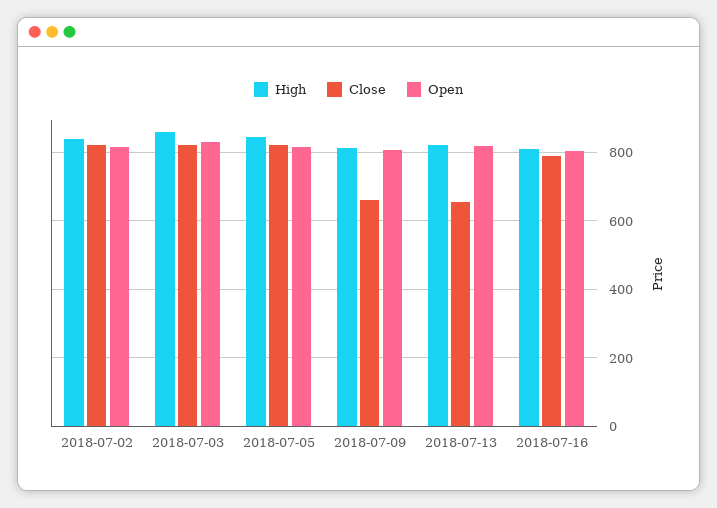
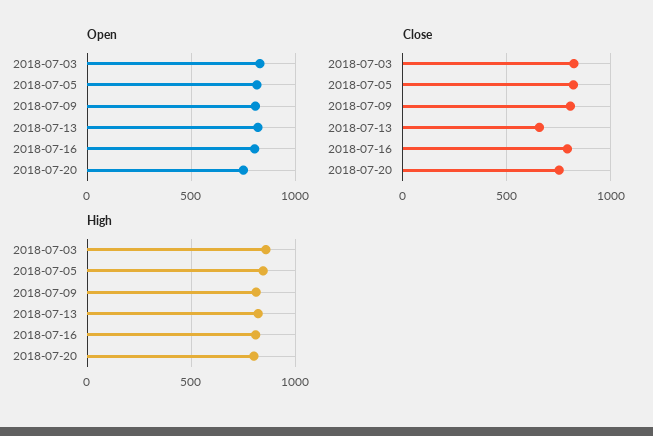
High, 2018-07-02: 840 -> none
Close, 2018-07-02: 820 -> none
Open, 2018-07-02: 820 -> none
Close, 2018-07-09: 660 -> 800
Open, 2018-07-20: none -> 750
Close, 2018-07-20: none -> 750
High, 2018-07-20: none -> 800

